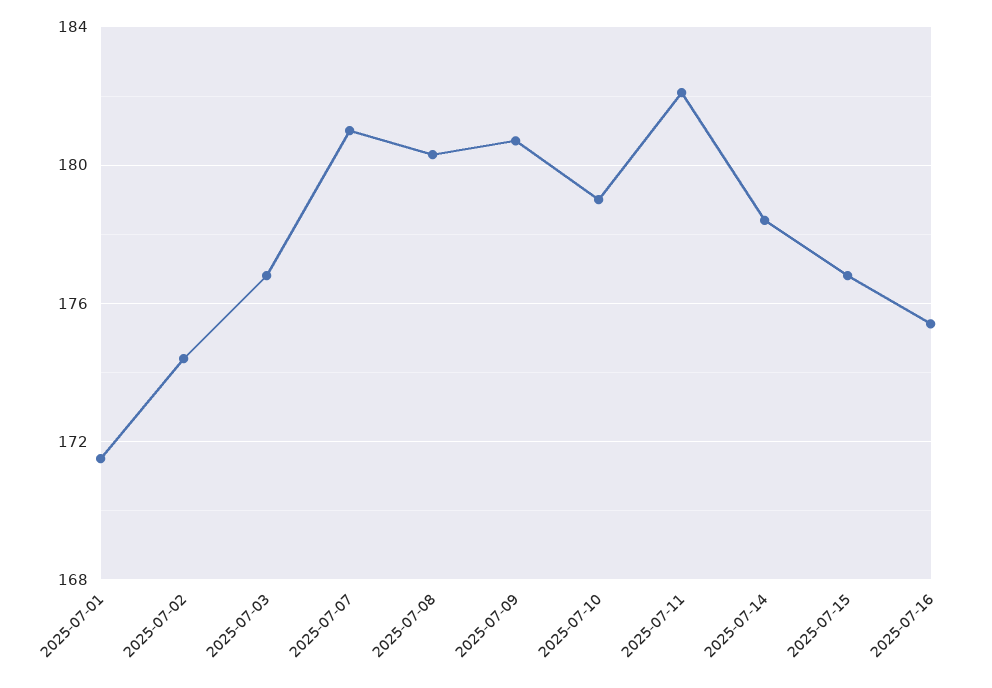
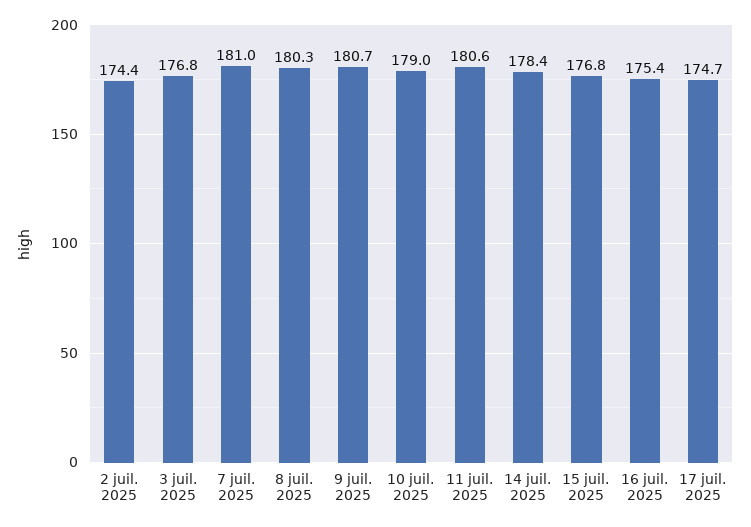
2025-07-01: 171.5 -> none
2025-07-11: 182 -> 180.6
17 juil. 2025: none -> 174.7

